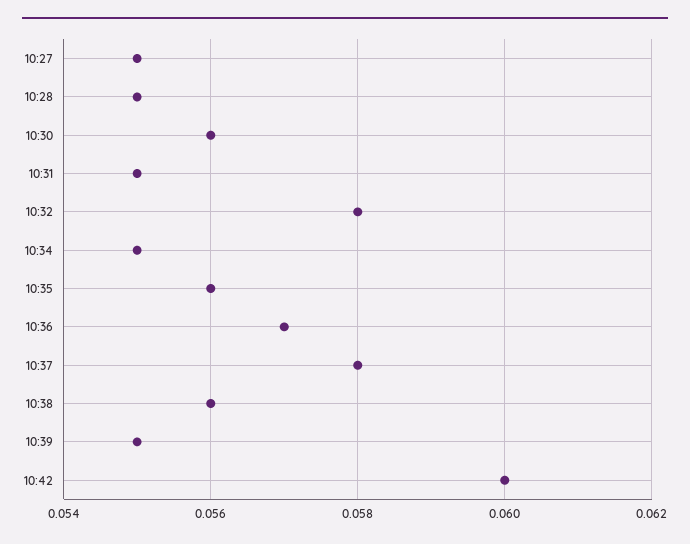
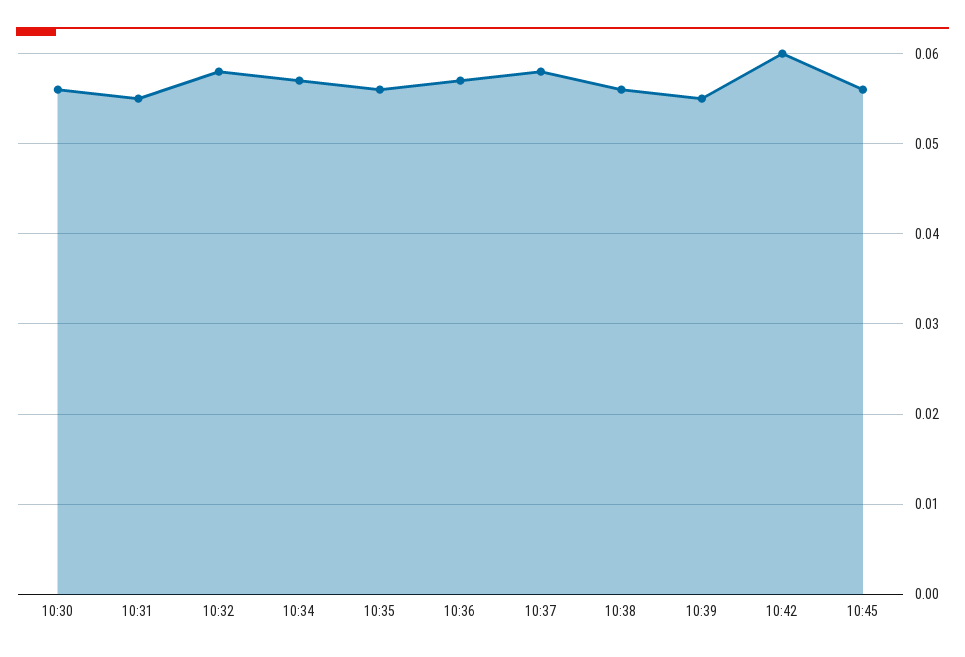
10:27: 0.055 -> none
10:28: 0.055 -> none
10:34: 0.055 -> 0.057
10:45: none -> 0.056

